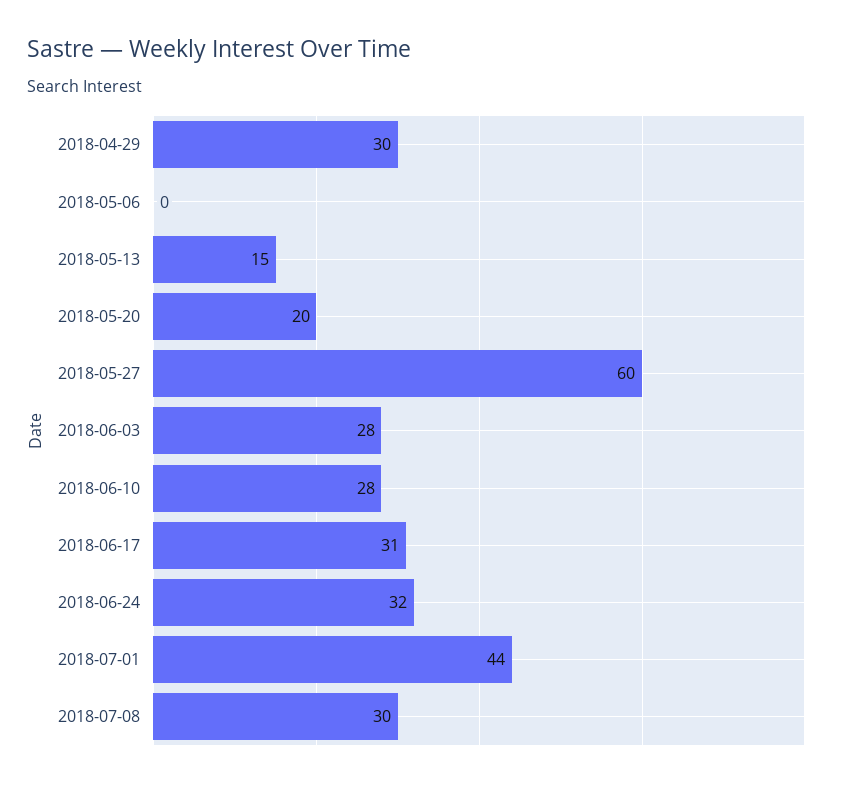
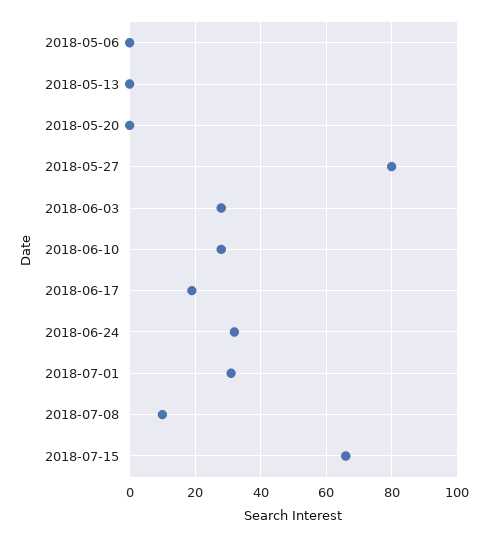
2018-04-29: 30 -> none
2018-05-13: 15 -> 0
2018-05-20: 20 -> 0
2018-05-27: 60 -> 80
2018-06-17: 31 -> 20
2018-07-01: 44 -> 30
2018-07-08: 30 -> 10
2018-07-15: none -> 65

